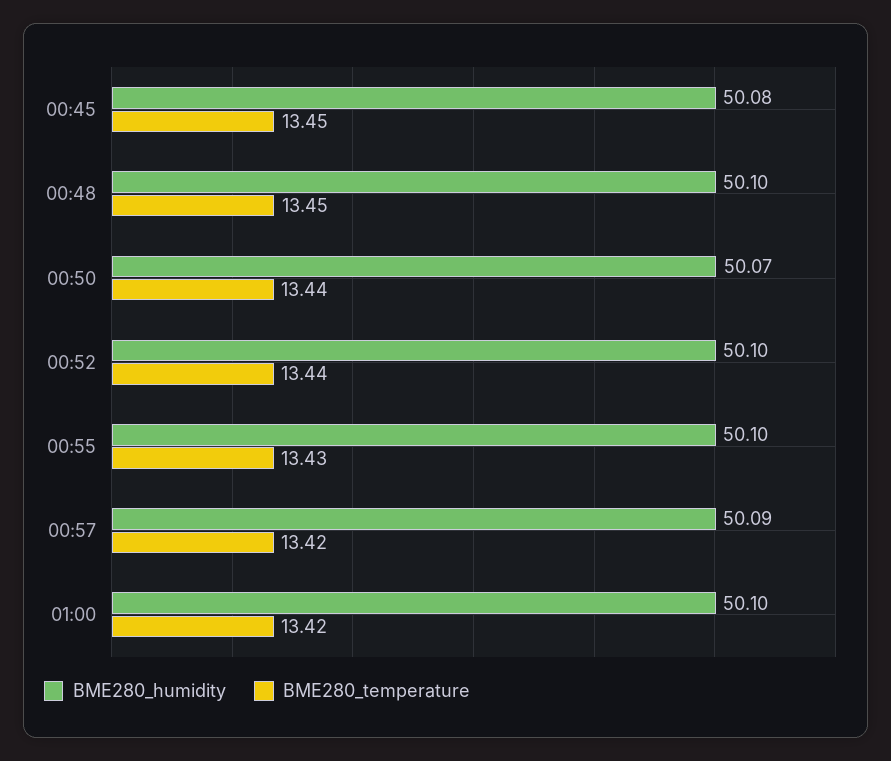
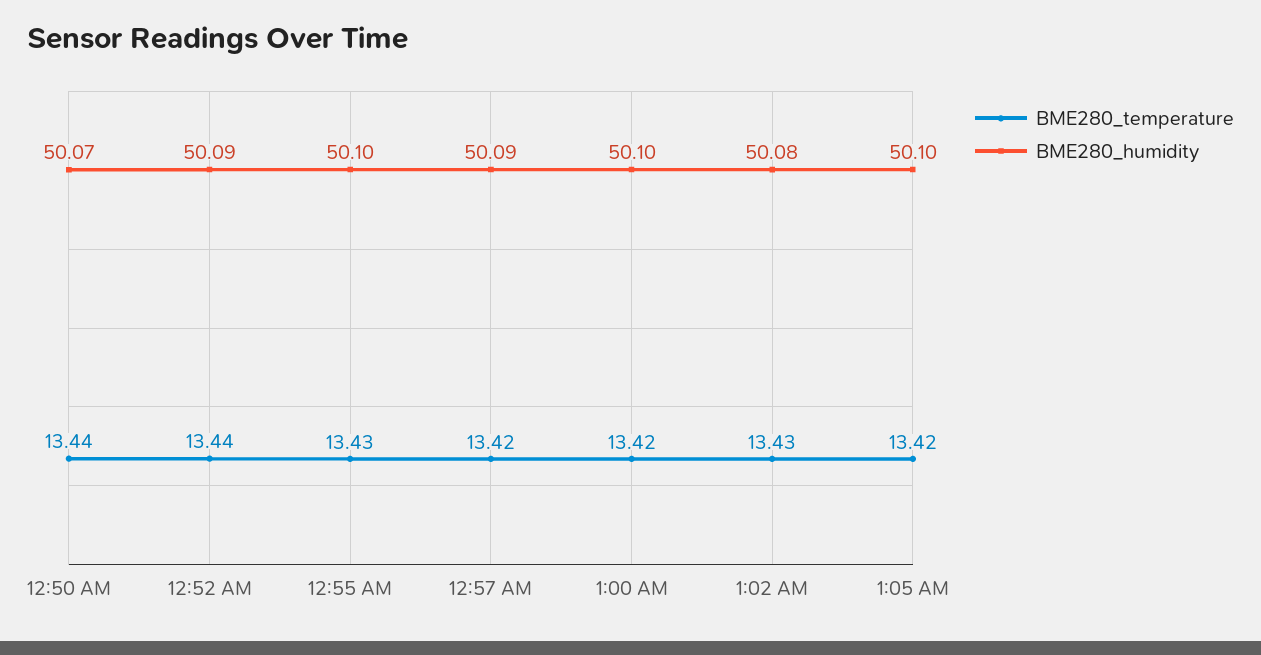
BME280_humidity, 00:45: 50.08 -> none
BME280_temperature, 00:45: 13.45 -> none
BME280_humidity, 00:48: 50.1 -> none
BME280_temperature, 00:48: 13.45 -> none
BME280_humidity, 00:52: 50.1 -> 50.09
BME280_temperature, 1:02 AM: none -> 13.43
BME280_humidity, 1:02 AM: none -> 50.08
BME280_temperature, 1:05 AM: none -> 13.42
BME280_humidity, 1:05 AM: none -> 50.1

